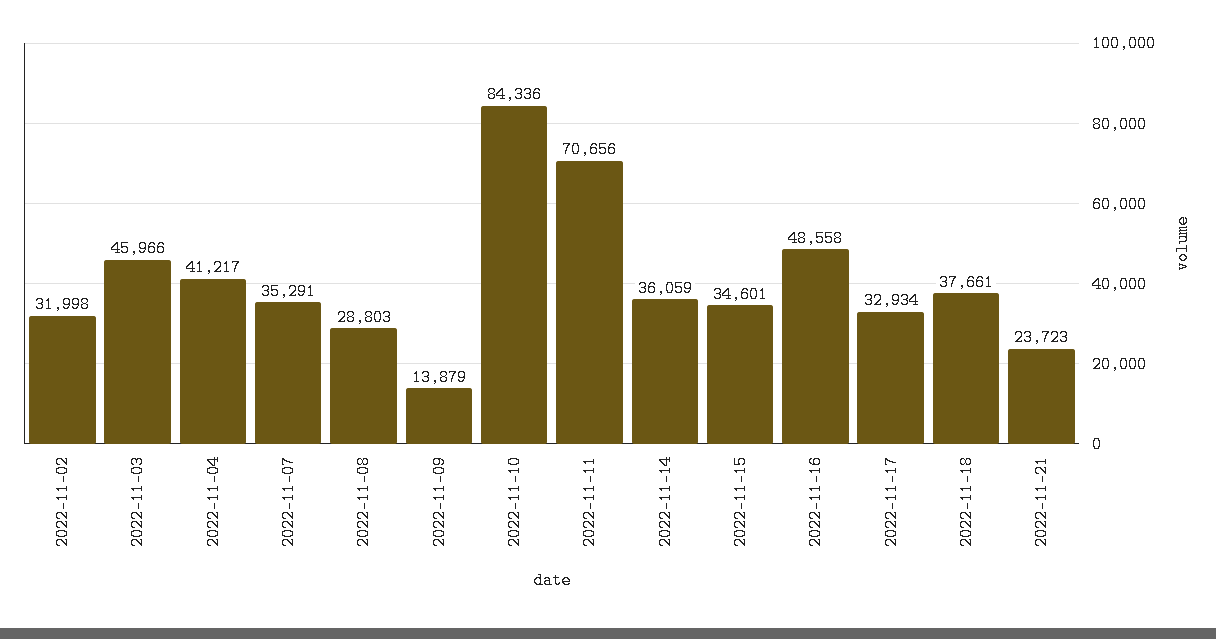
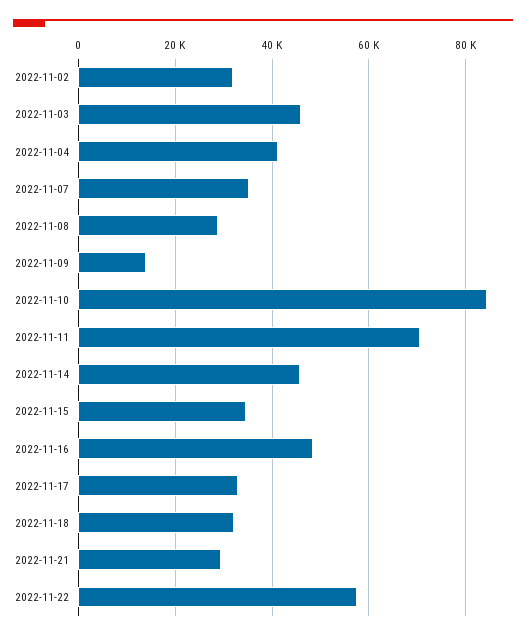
2022-11-14: 36059 -> 46000
2022-11-18: 37661 -> 32000
2022-11-21: 23723 -> 30000
2022-11-22: none -> 58000

